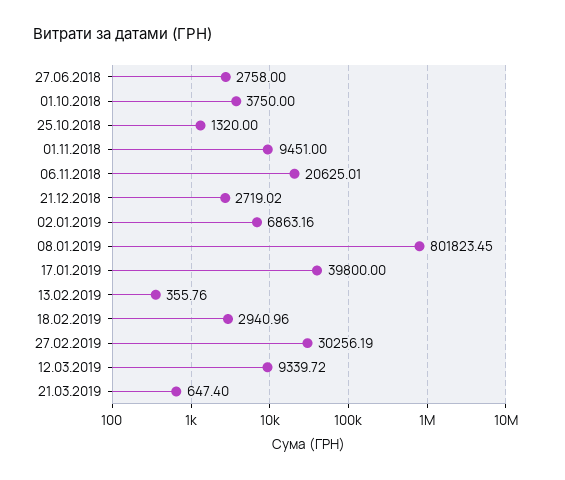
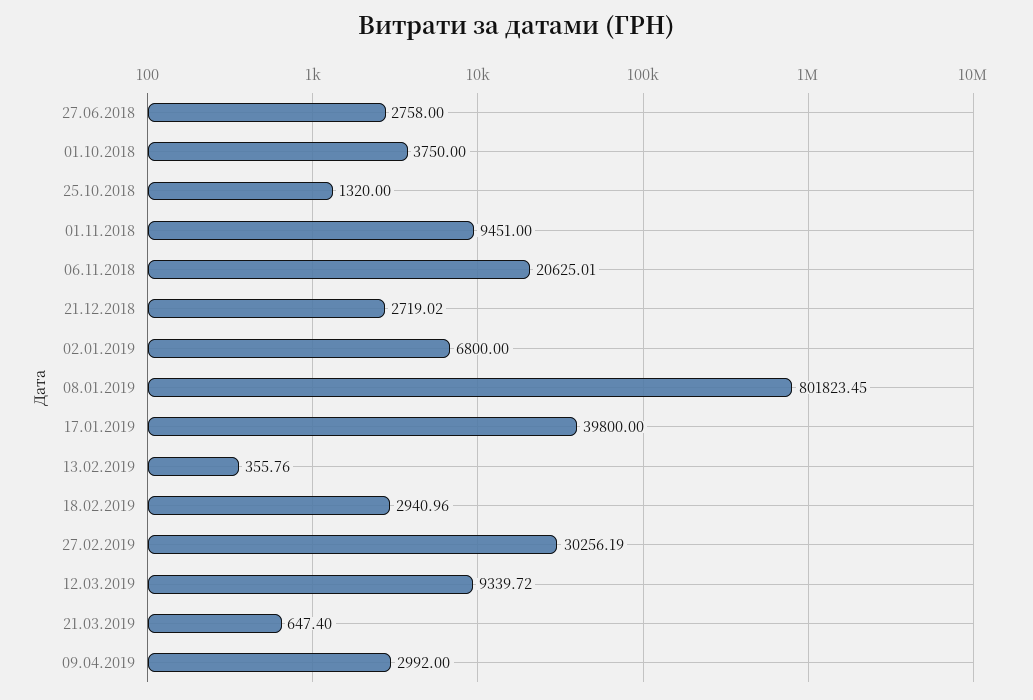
02.01.2019: 6863.16 -> 6800
09.04.2019: none -> 2992

